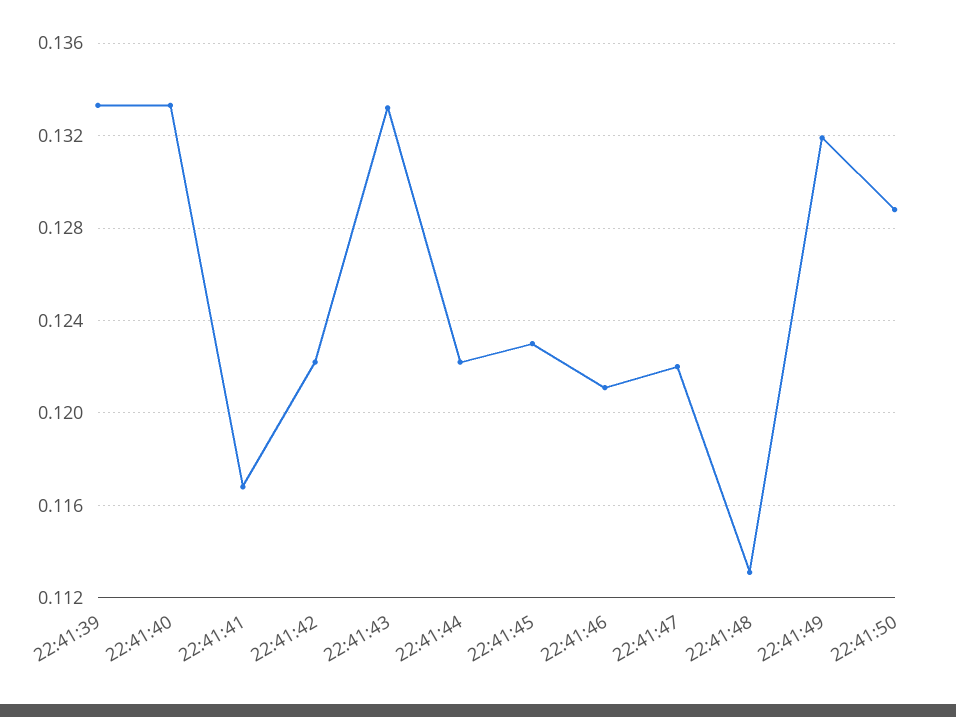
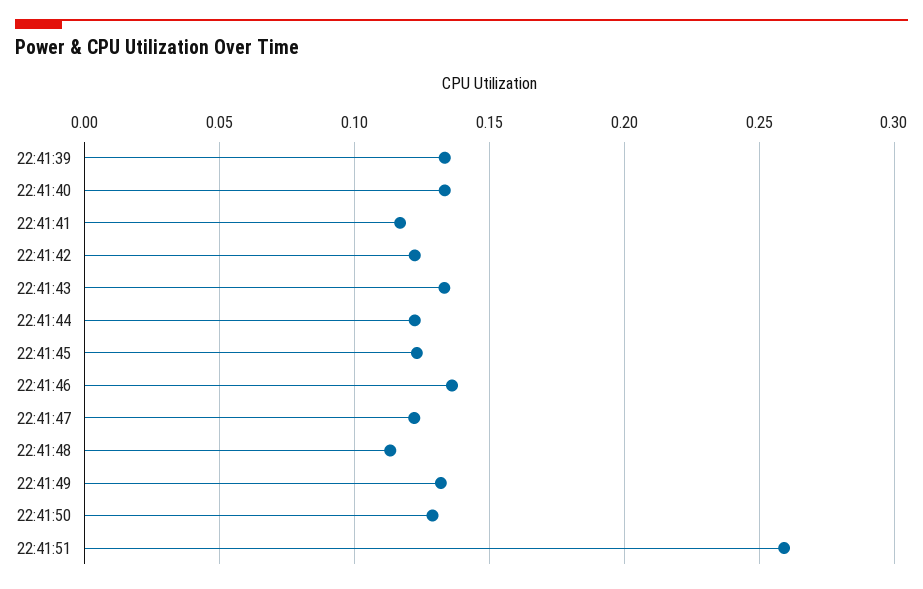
22:41:46: 0.121 -> 0.135
22:41:51: none -> 0.26

